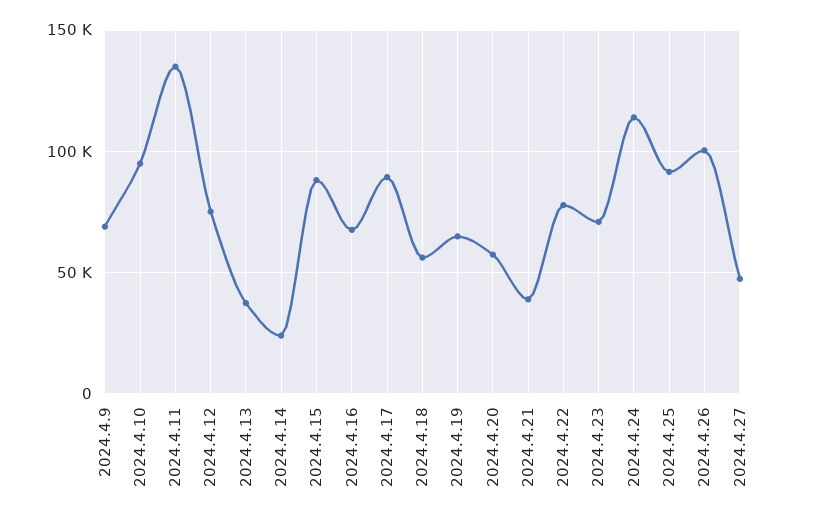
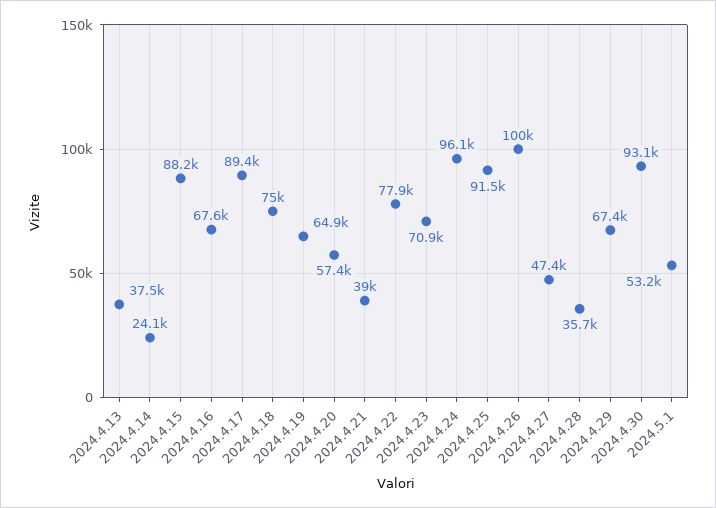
2024.4.9: 70000 -> none
2024.4.10: 95000 -> none
2024.4.11: 135000 -> none
2024.4.12: 75000 -> none
2024.4.18: 55000 -> 75000
2024.4.24: 115000 -> 96100
2024.4.28: none -> 35700
2024.4.29: none -> 67400
2024.4.30: none -> 93100
2024.5.1: none -> 53200

